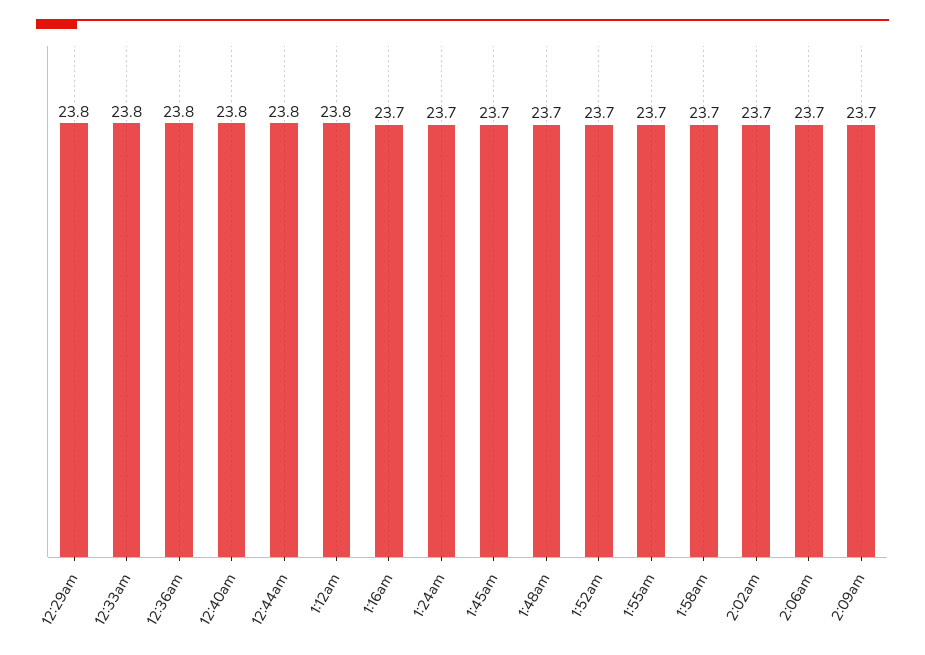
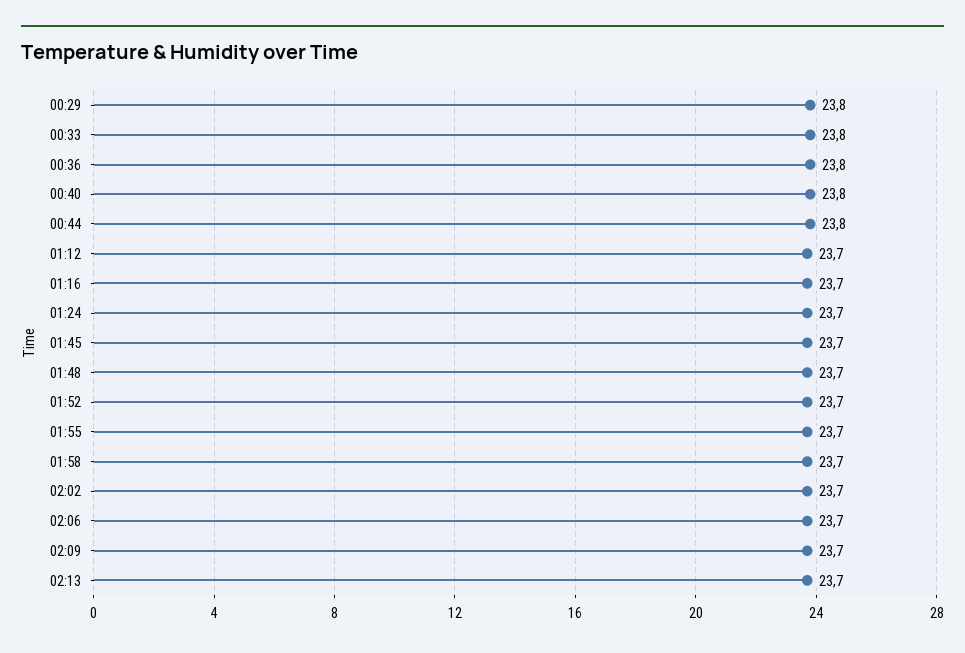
1:12am: 23.8 -> 23.7
02:13: none -> 23.7

